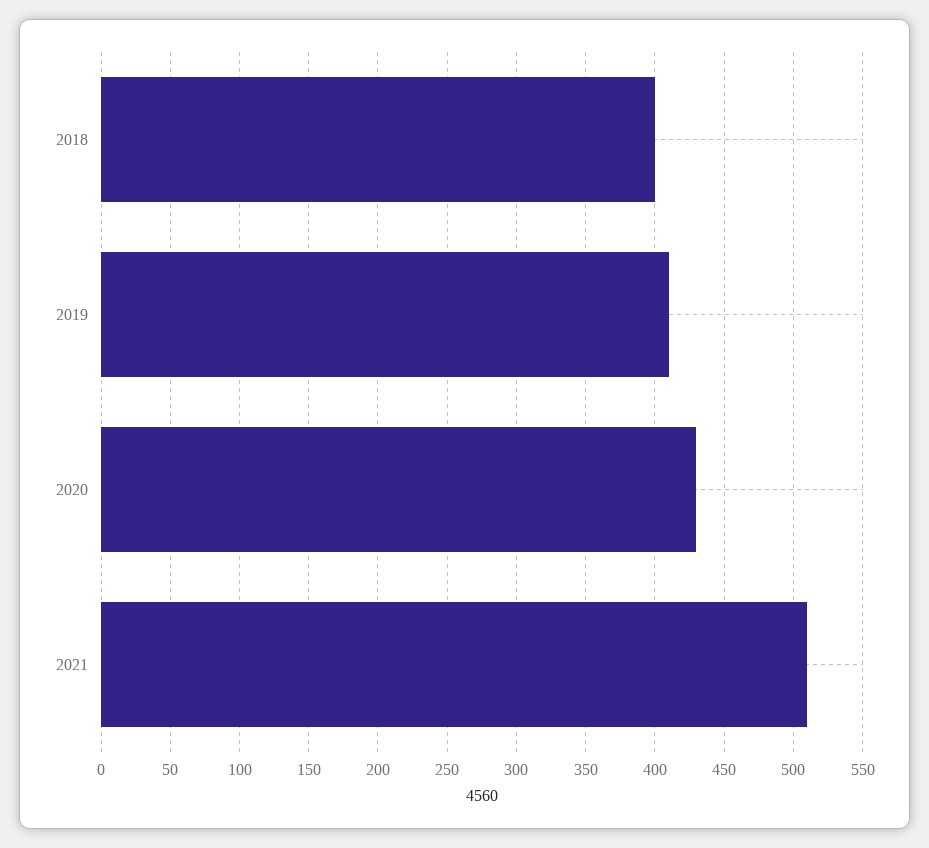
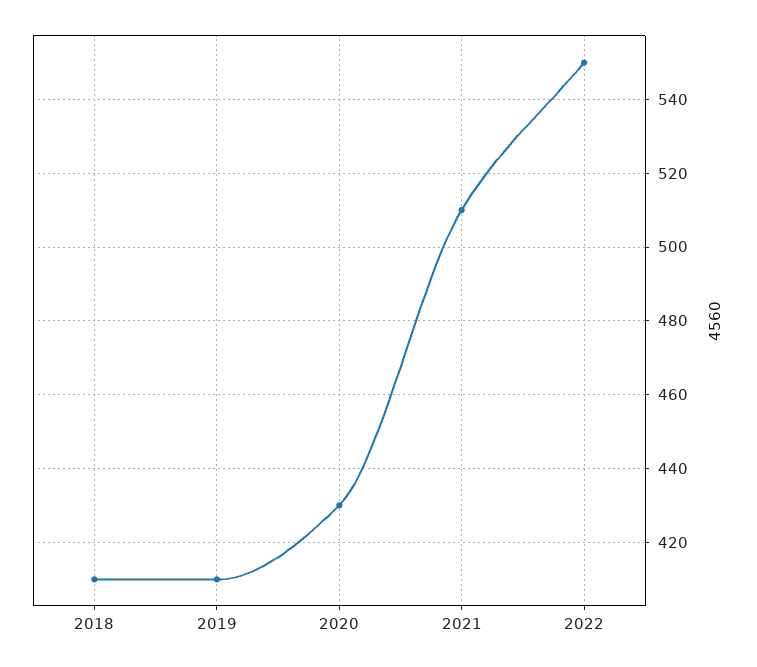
2018: 400 -> 410
2022: none -> 550

